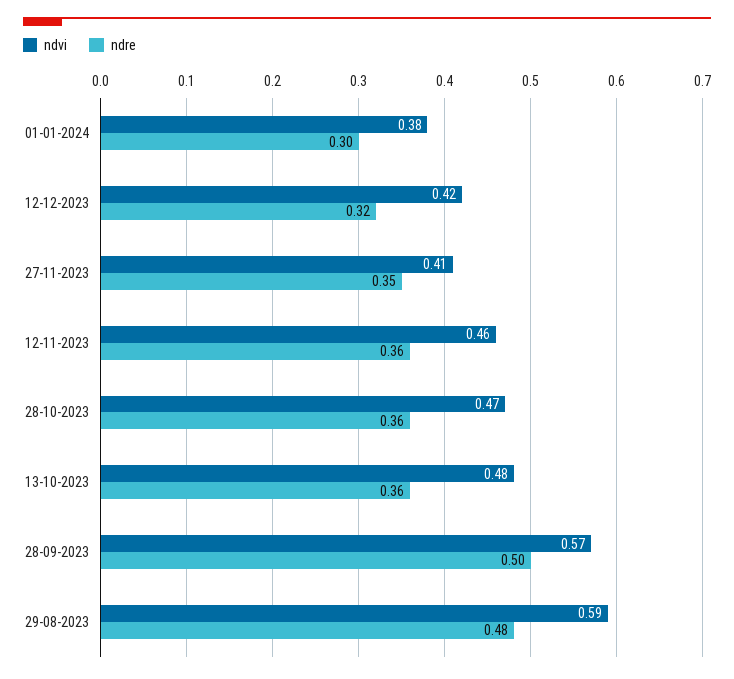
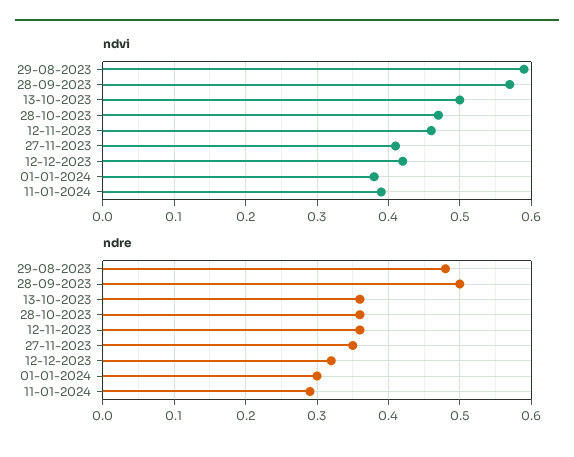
ndvi, 13-10-2023: 0.48 -> 0.5
ndvi, 11-01-2024: none -> 0.39
ndre, 11-01-2024: none -> 0.29

